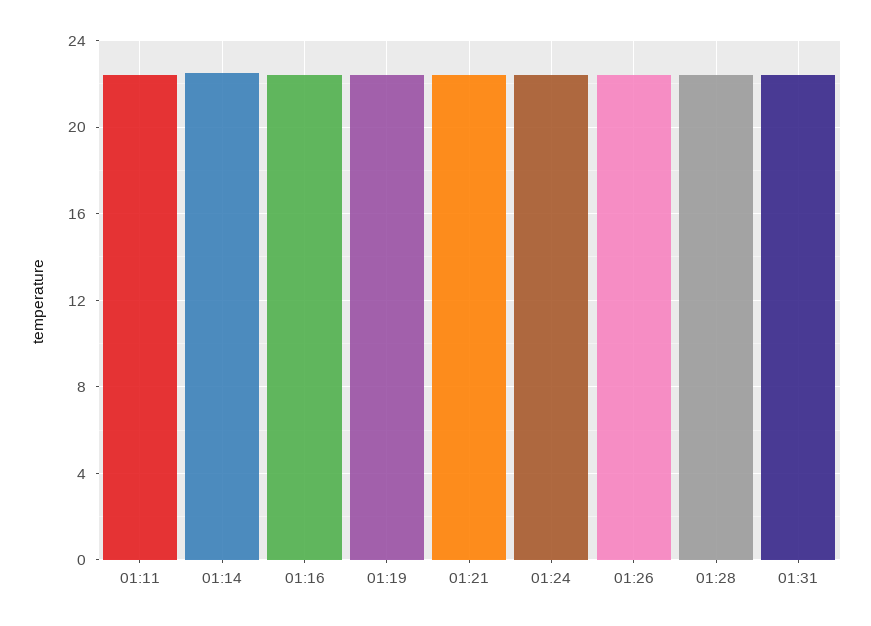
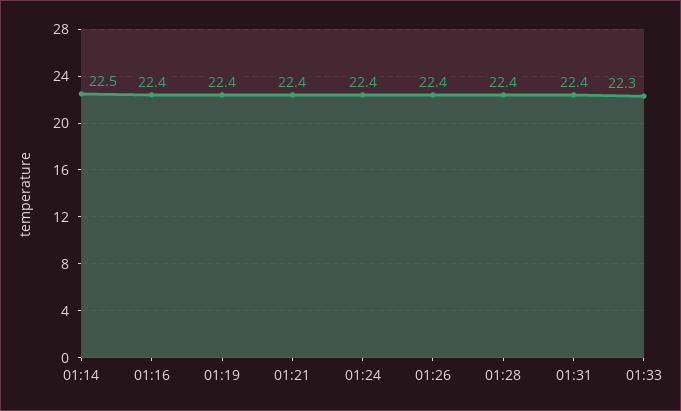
01:11: 22.5 -> none
01:33: none -> 22.3

